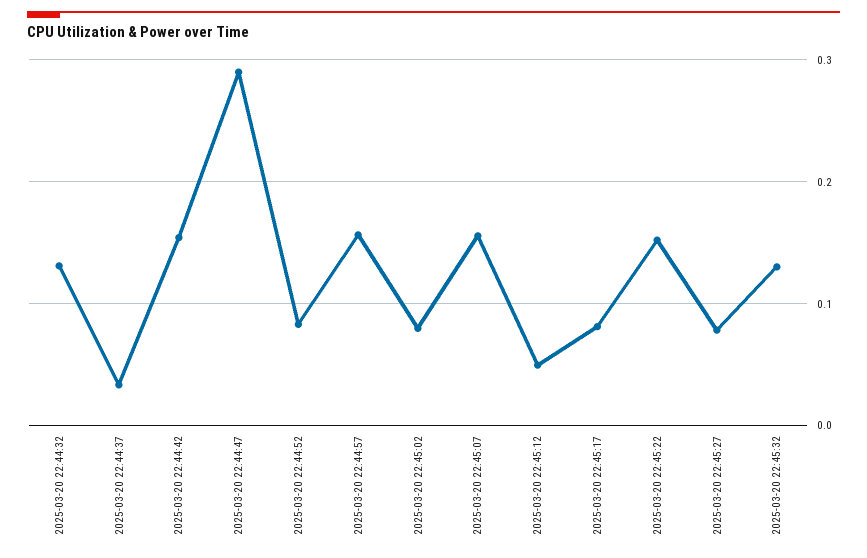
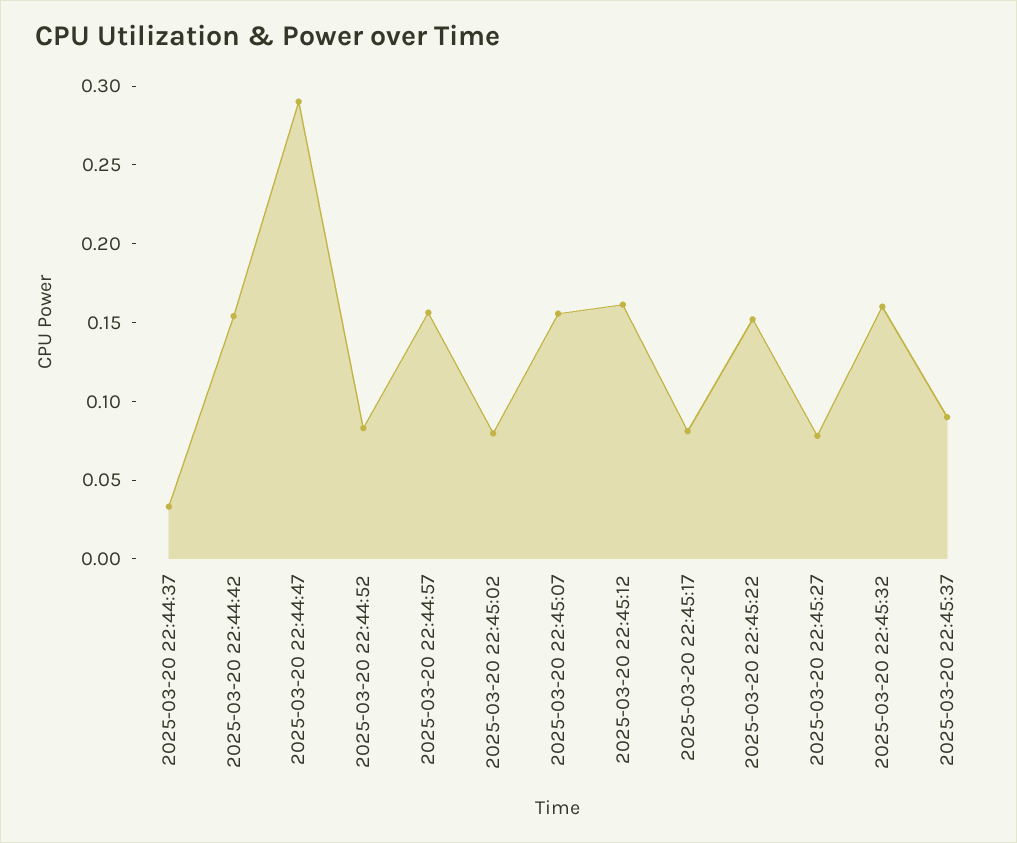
2025-03-20 22:44:32: 0.13 -> none
2025-03-20 22:45:12: 0.05 -> 0.16
2025-03-20 22:45:32: 0.13 -> 0.16
2025-03-20 22:45:37: none -> 0.09

